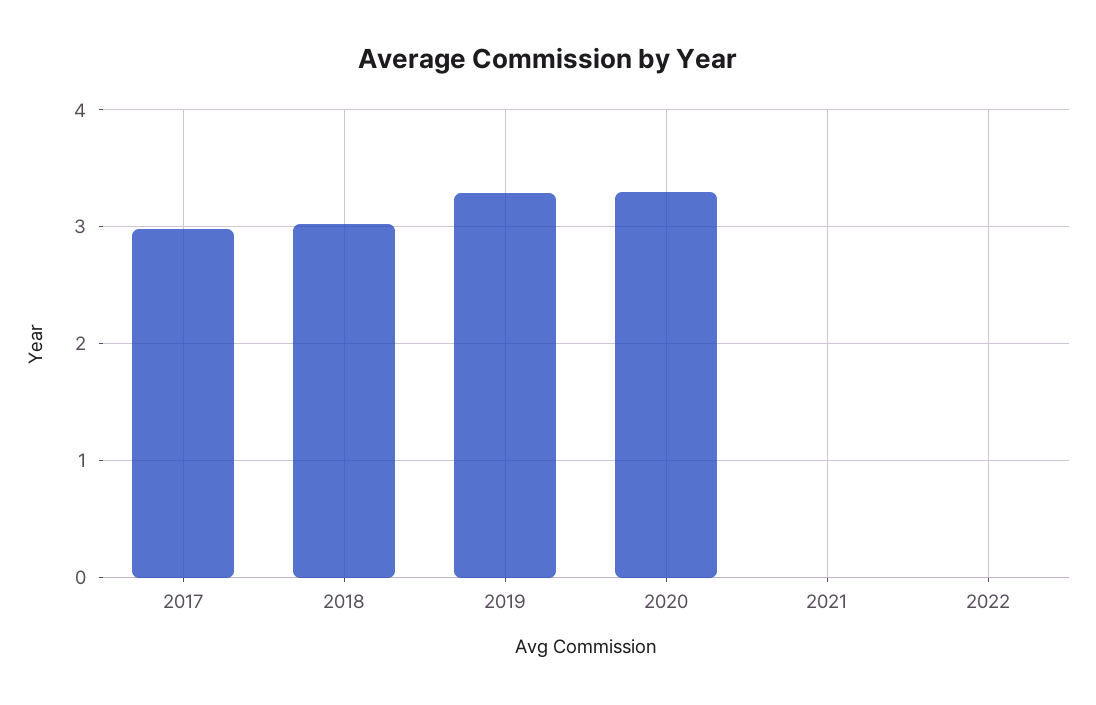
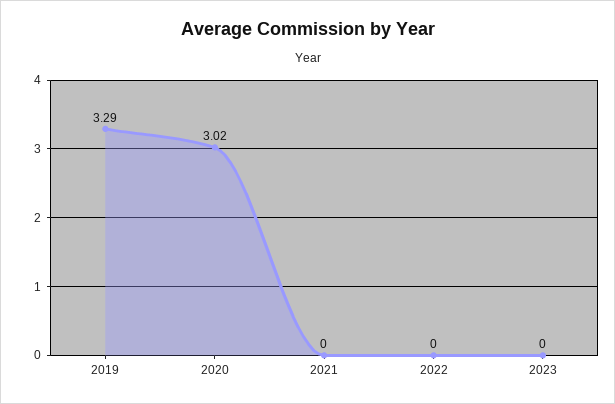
2017: 3 -> none
2018: 3 -> none
2020: 3.3 -> 3.02
2023: none -> 0

